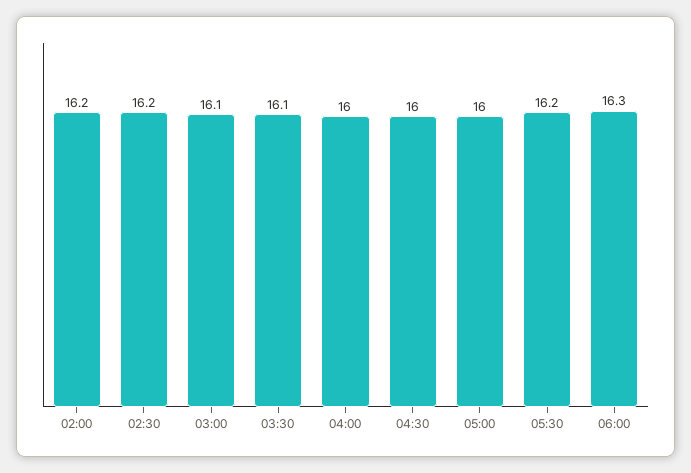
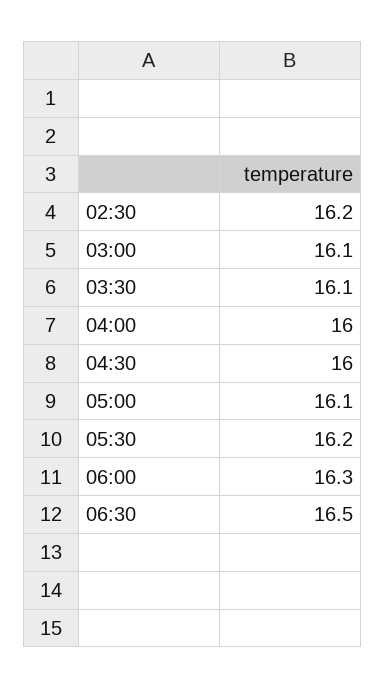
02:00: 16.2 -> none
05:00: 16 -> 16.1
06:30: none -> 16.5

